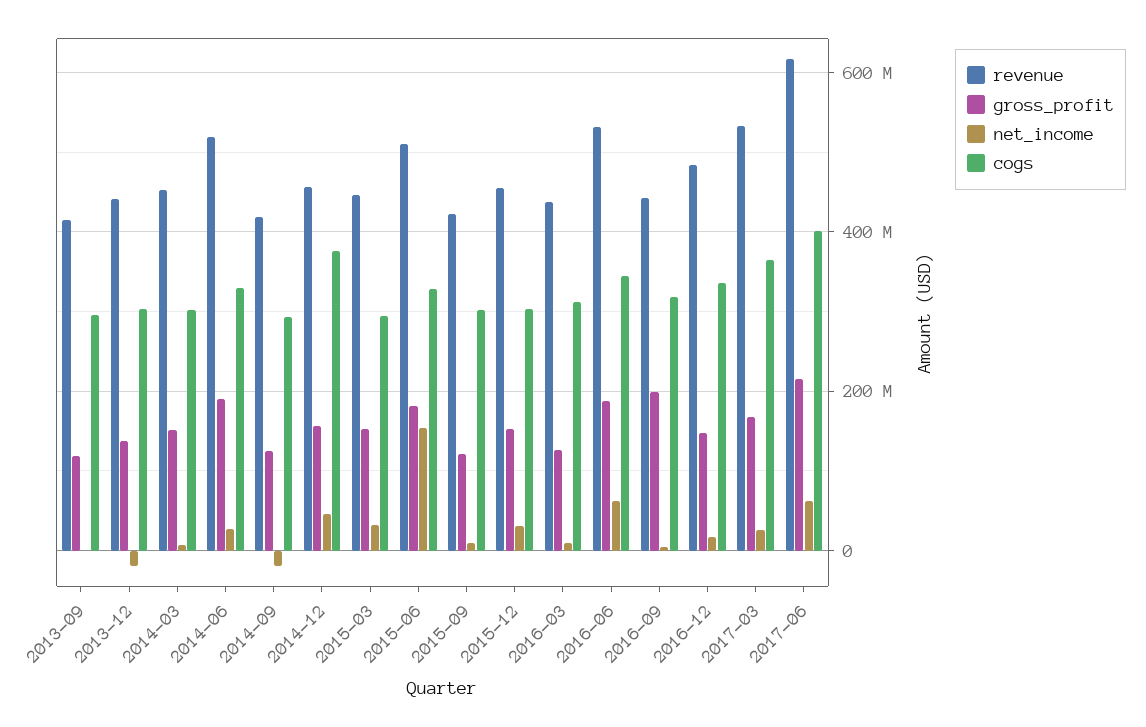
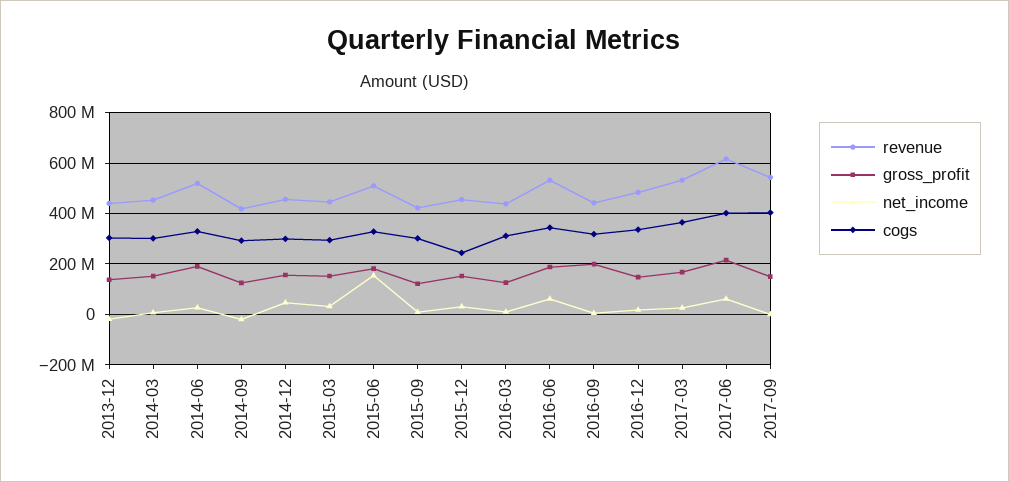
revenue, 2013-09: 420000000 -> none
gross_profit, 2013-09: 120000000 -> none
net_income, 2013-09: 0 -> none
cogs, 2013-09: 300000000 -> none
cogs, 2014-12: 380000000 -> 300000000
cogs, 2015-12: 300000000 -> 250000000
revenue, 2017-09: none -> 550000000
gross_profit, 2017-09: none -> 150000000
net_income, 2017-09: none -> 0
cogs, 2017-09: none -> 400000000

